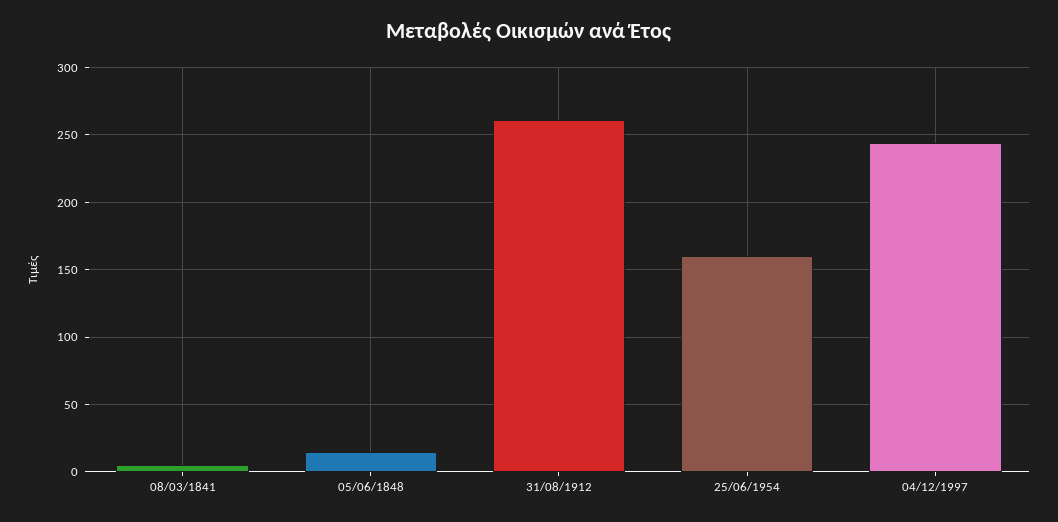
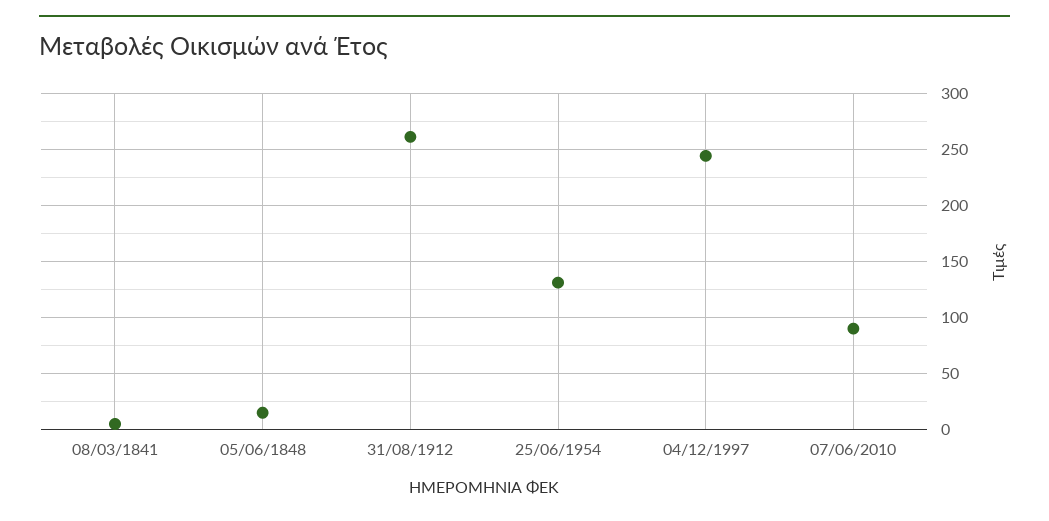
25/06/1954: 160 -> 130
07/06/2010: none -> 90

